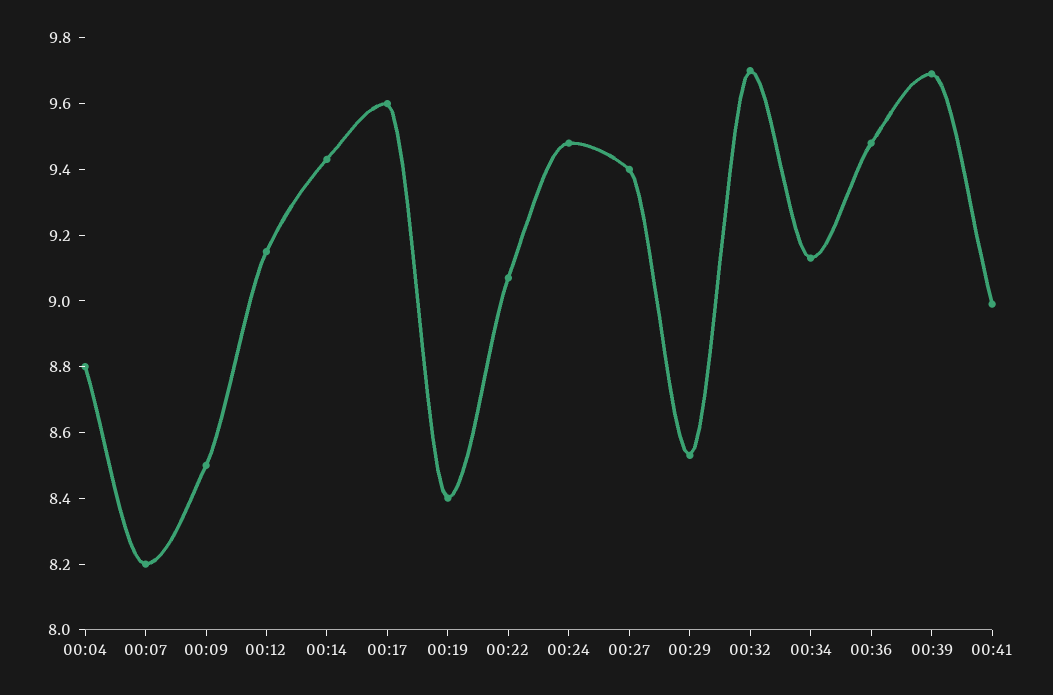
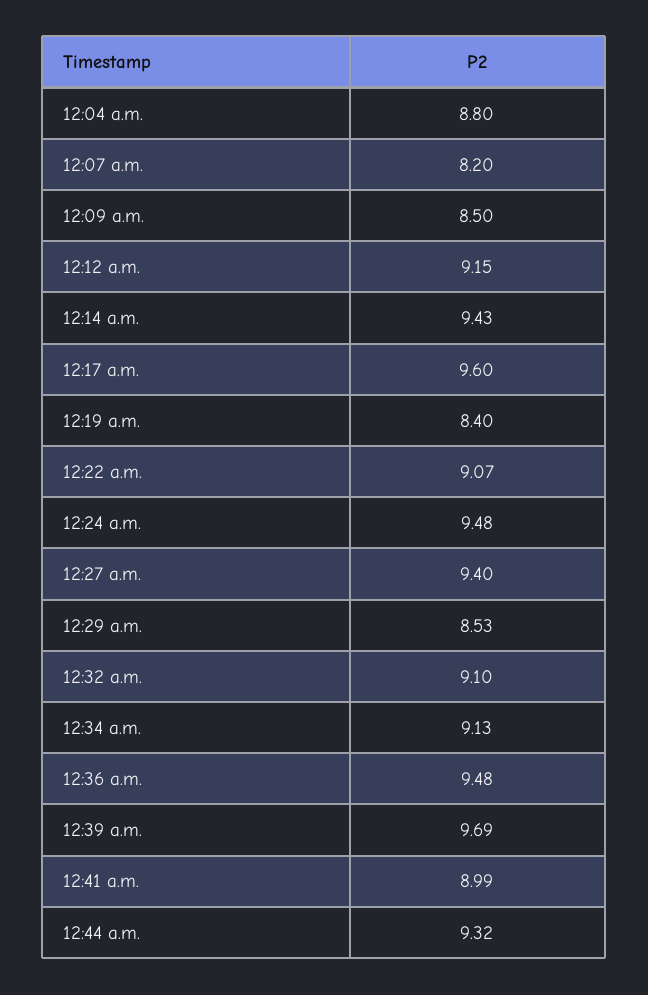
00:32: 9.7 -> 9.1
12:44 a.m.: none -> 9.32

